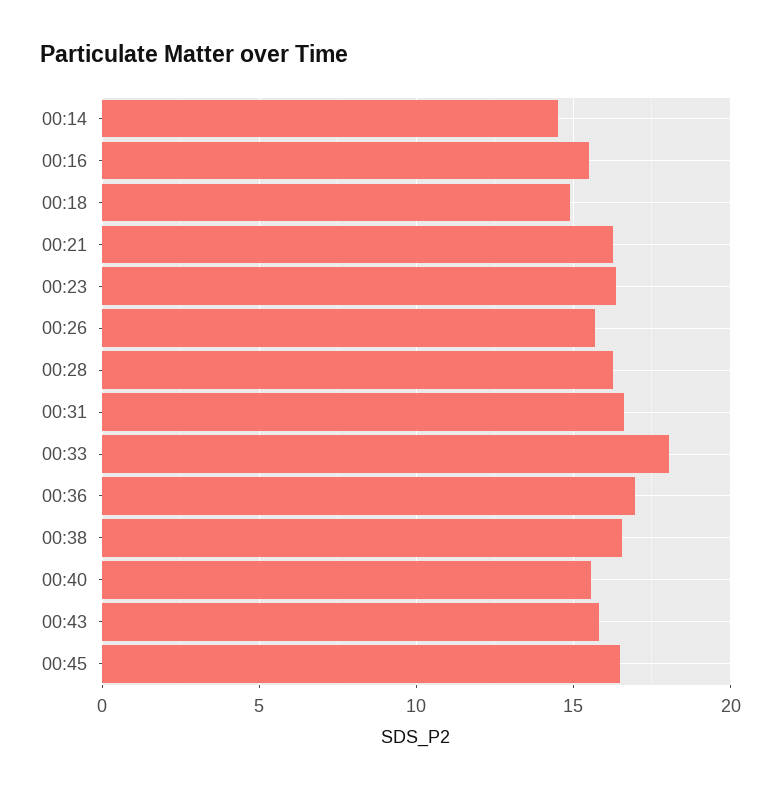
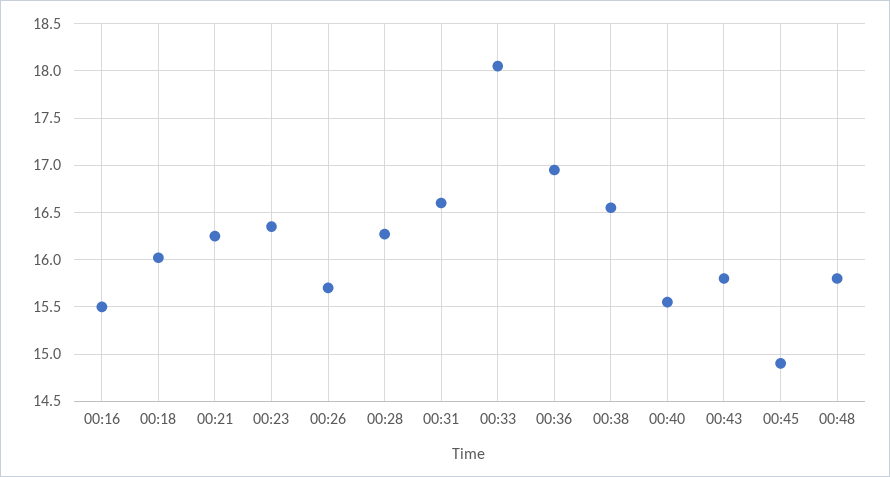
00:14: 14.5 -> none
00:18: 15 -> 16
00:45: 16.5 -> 14.9
00:48: none -> 15.8

